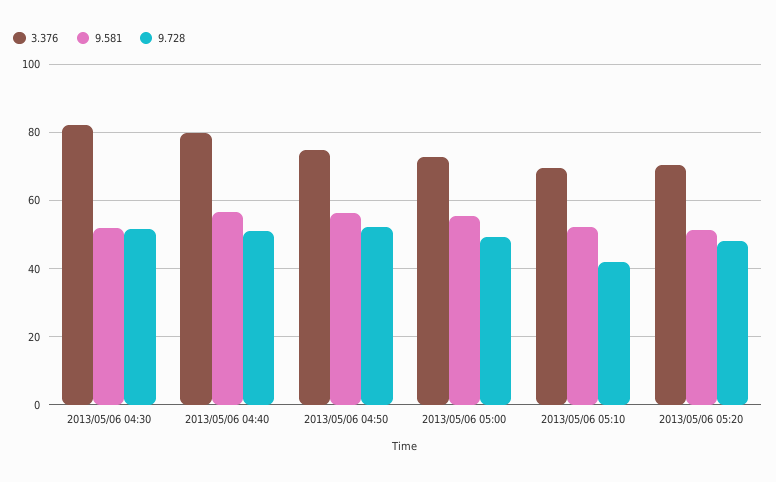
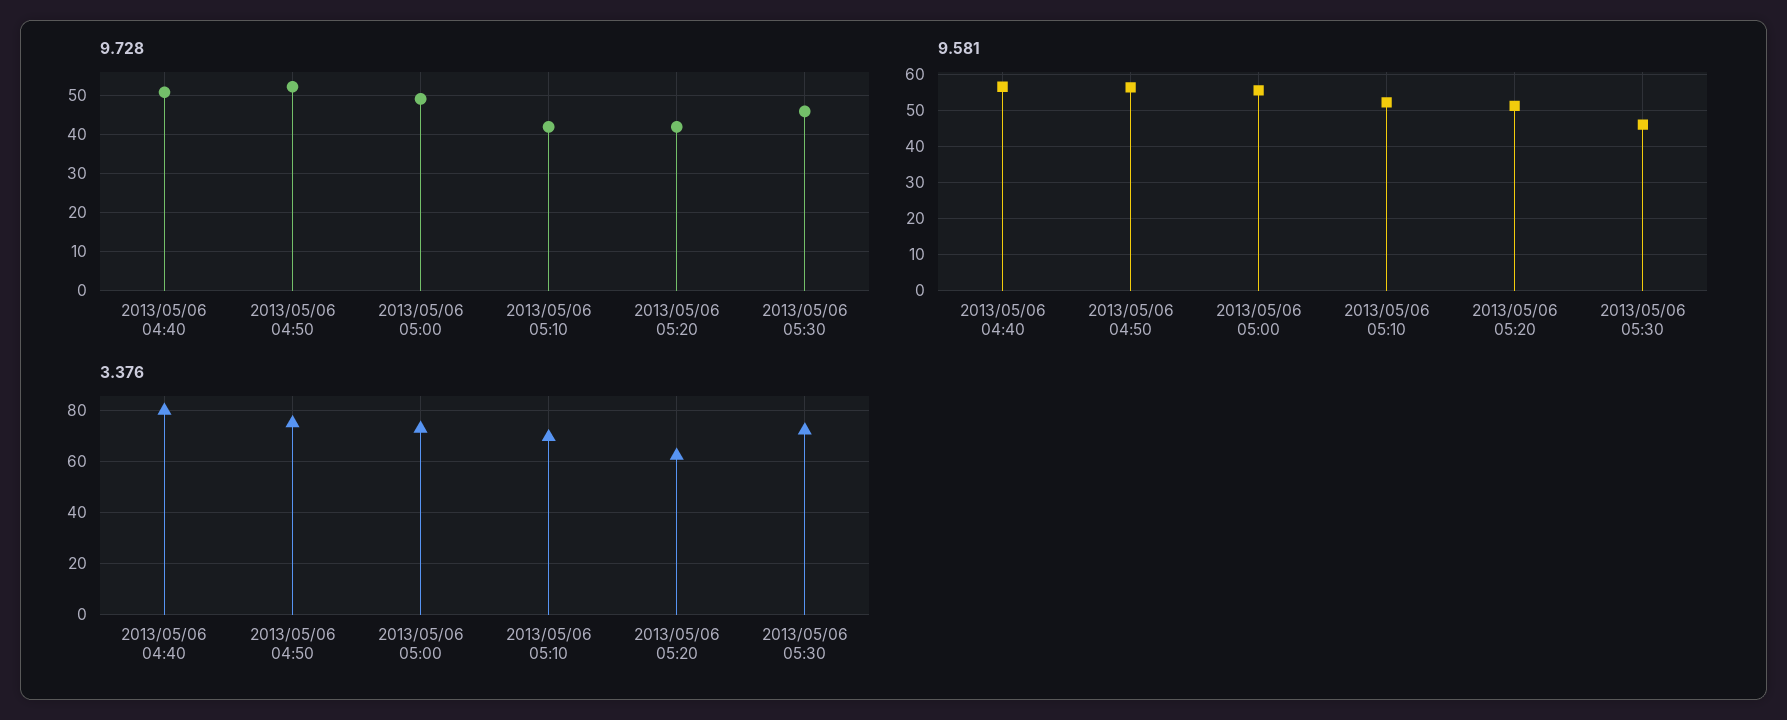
3.376, 2013/05/06 04:30: 82 -> none
9.581, 2013/05/06 04:30: 52 -> none
9.728, 2013/05/06 04:30: 52 -> none
3.376, 2013/05/06 05:20: 70 -> 62.5
9.728, 2013/05/06 05:20: 48 -> 42
9.728, 2013/05/06 05:30: none -> 46
9.581, 2013/05/06 05:30: none -> 46
3.376, 2013/05/06 05:30: none -> 72.5

